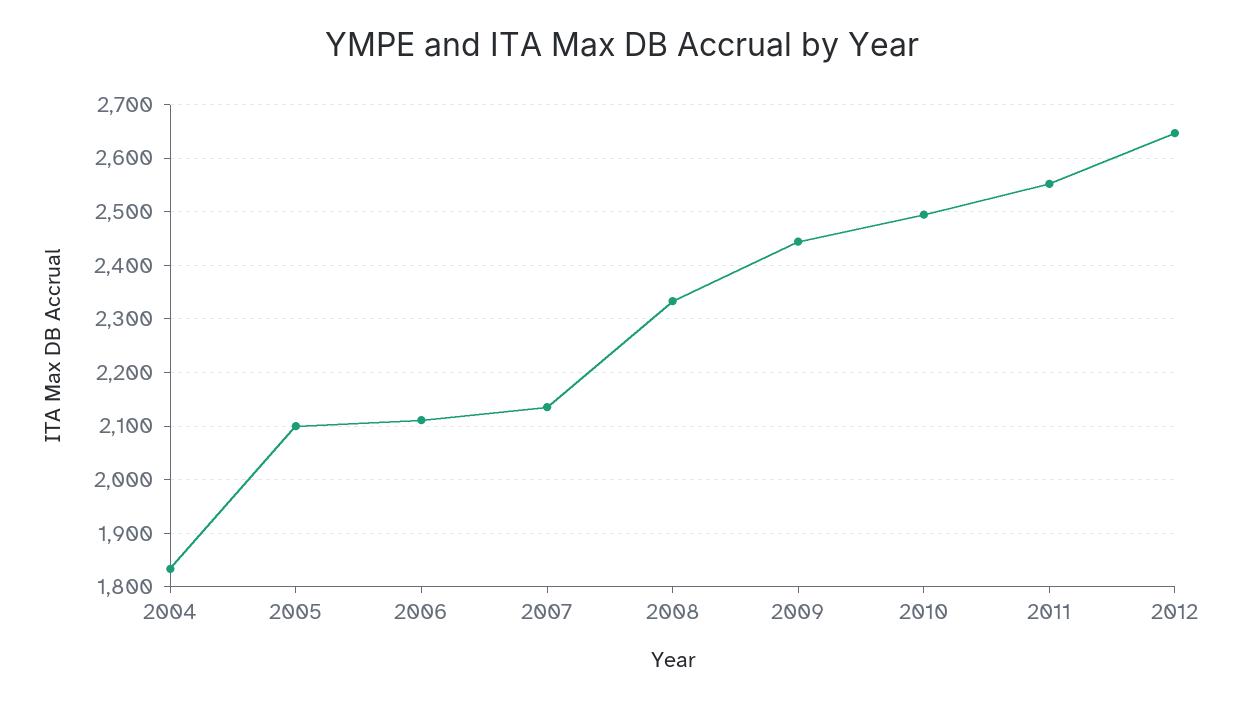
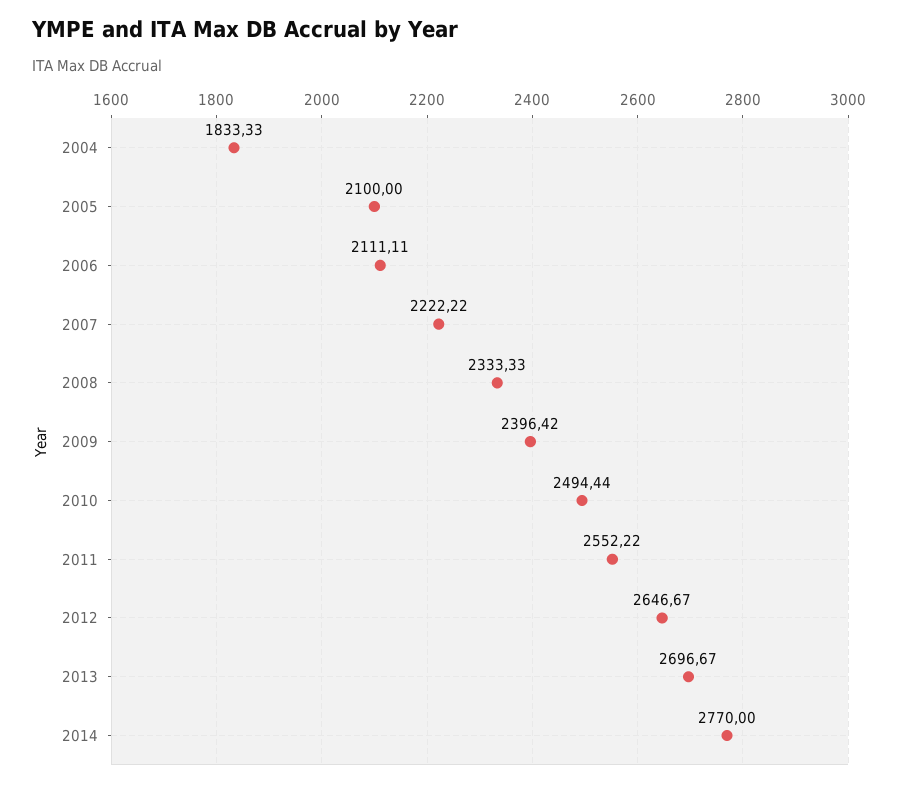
2007: 2140 -> 2222.22
2009: 2440 -> 2396.42
2013: none -> 2696.67
2014: none -> 2770

